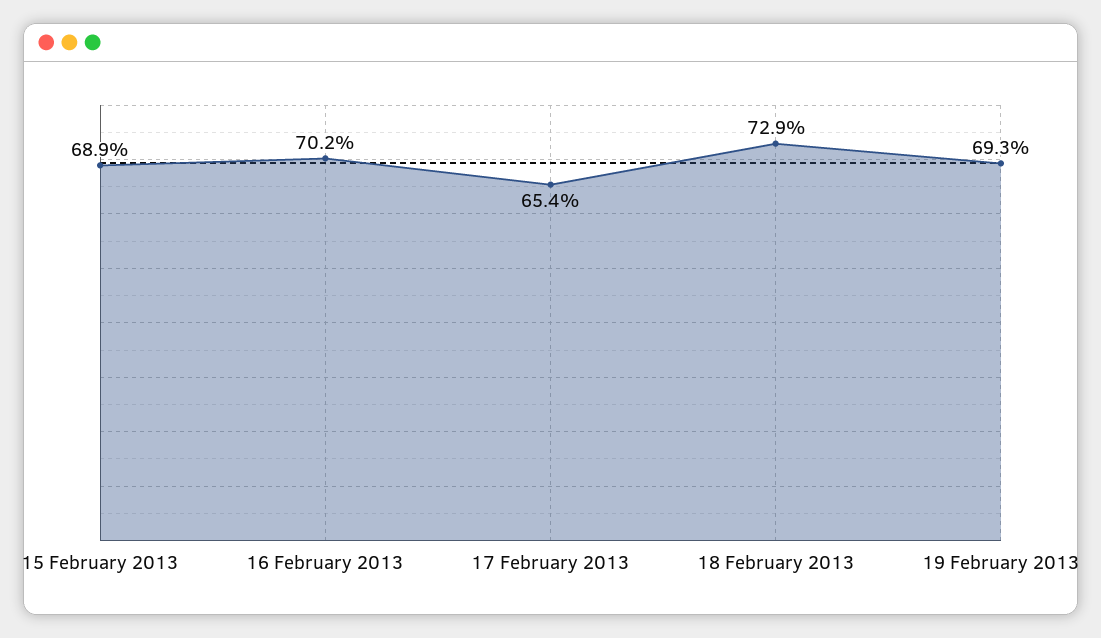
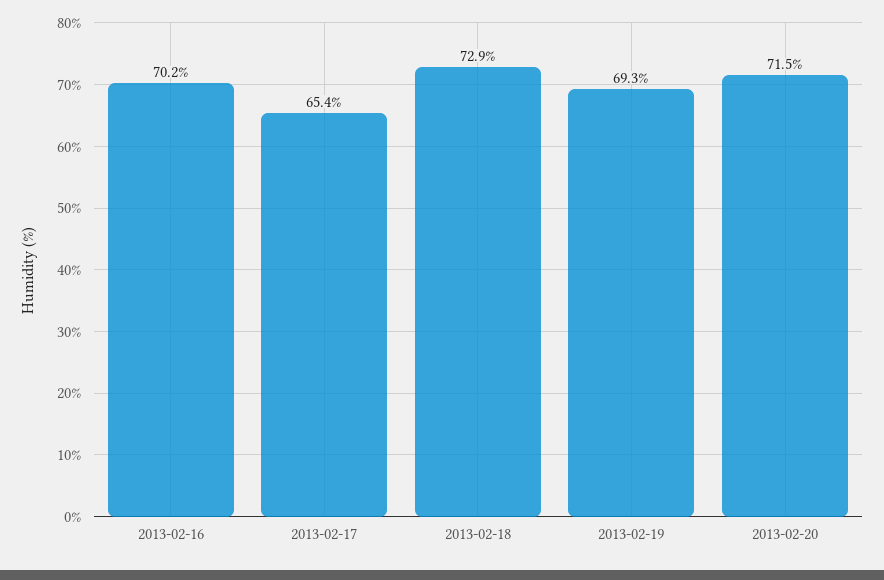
15 February 2013: 68.9 -> none
2013-02-20: none -> 71.5

